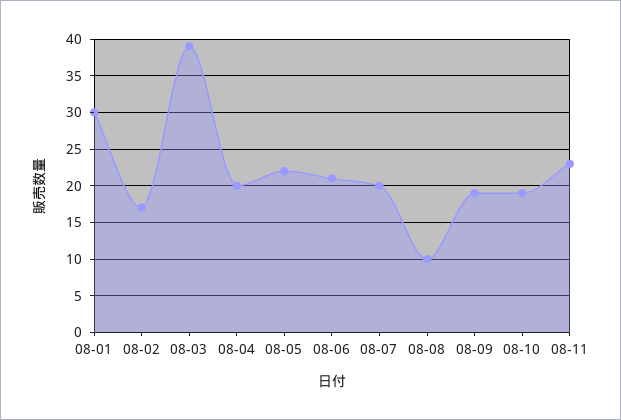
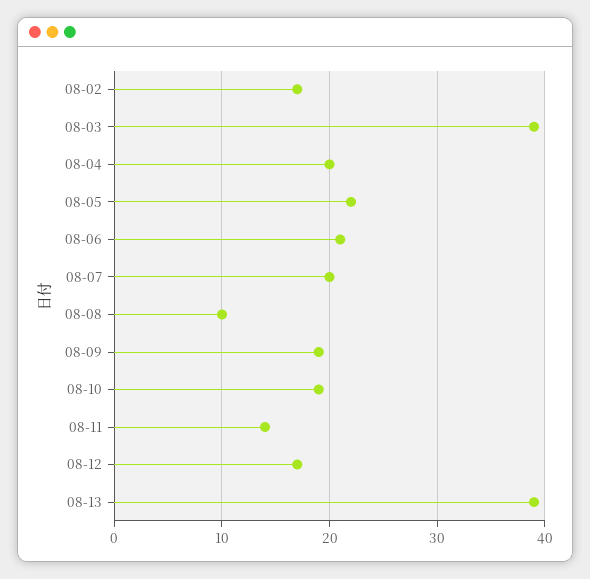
08-01: 30 -> none
08-11: 23 -> 14
08-12: none -> 17
08-13: none -> 39

